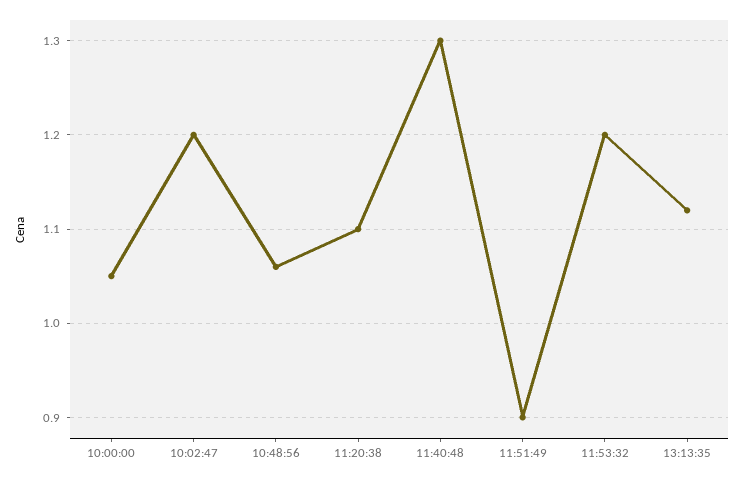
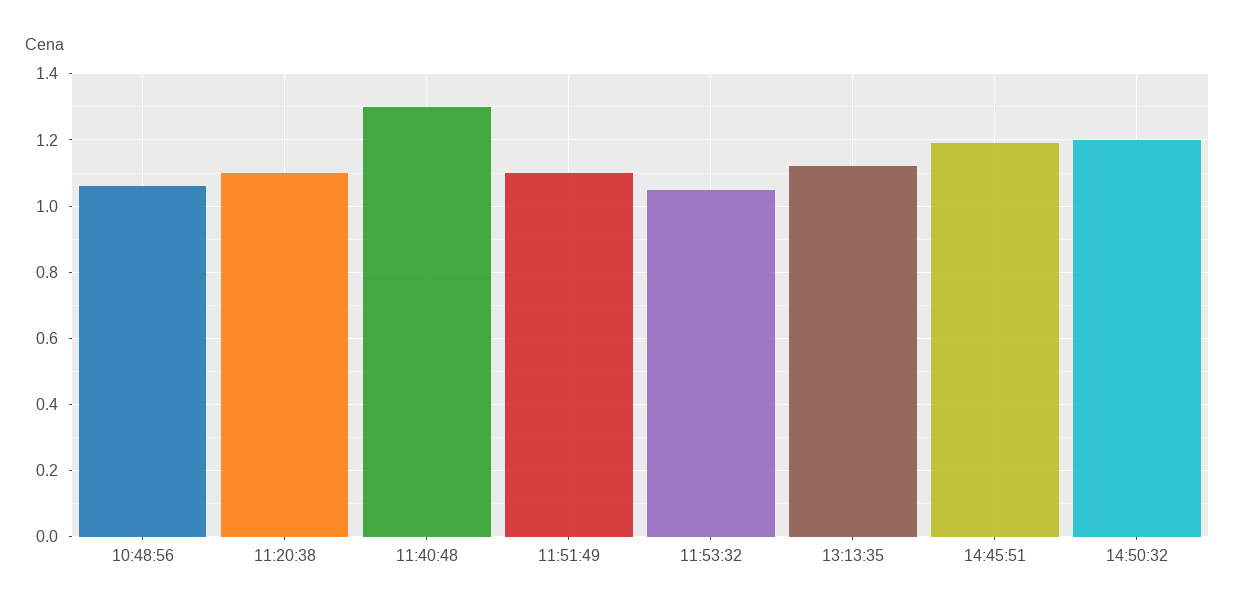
10:00:00: 1.05 -> none
10:02:47: 1.2 -> none
11:51:49: 0.9 -> 1.1
11:53:32: 1.2 -> 1.05
14:45:51: none -> 1.2
14:50:32: none -> 1.2

